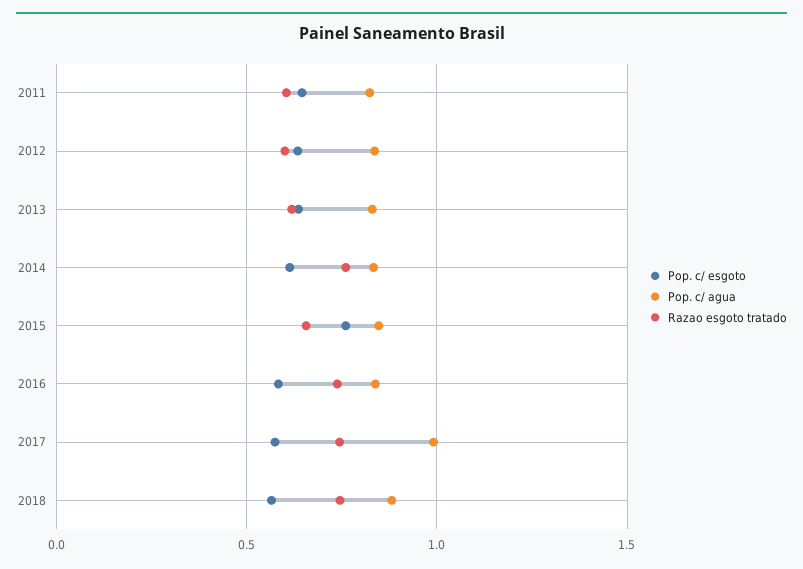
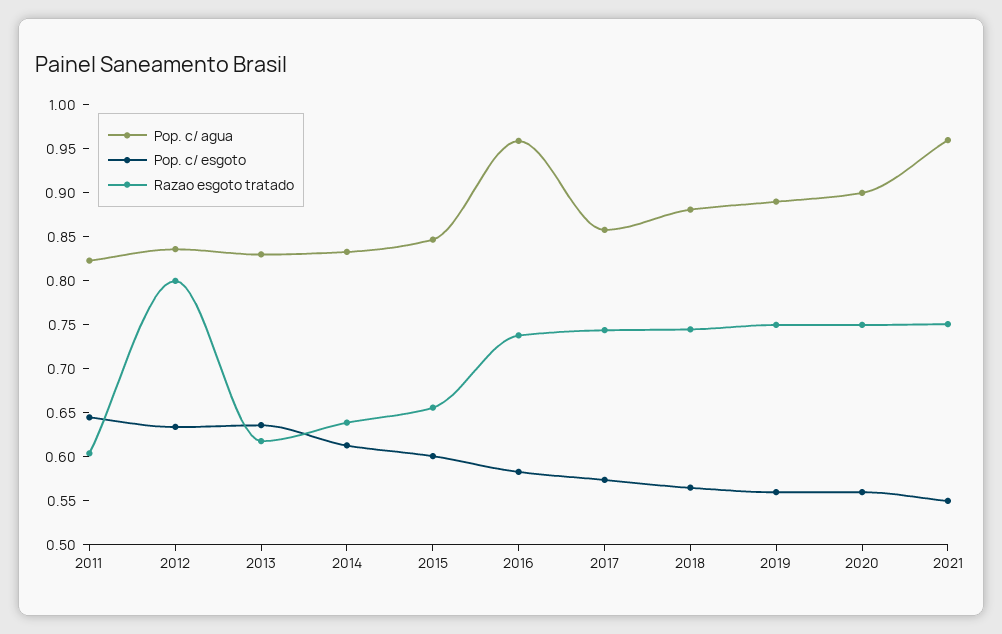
Razao esgoto tratado, 2012: 0.6 -> 0.8
Razao esgoto tratado, 2014: 0.75 -> 0.64
Pop. c/ esgoto, 2015: 0.75 -> 0.6
Pop. c/ agua, 2016: 0.85 -> 0.96
Pop. c/ agua, 2017: 1 -> 0.86
Pop. c/ agua, 2019: none -> 0.89
Pop. c/ esgoto, 2019: none -> 0.56
Razao esgoto tratado, 2019: none -> 0.75
Pop. c/ agua, 2020: none -> 0.9
Pop. c/ esgoto, 2020: none -> 0.56
Razao esgoto tratado, 2020: none -> 0.75
Pop. c/ agua, 2021: none -> 0.96
Pop. c/ esgoto, 2021: none -> 0.55
Razao esgoto tratado, 2021: none -> 0.75

